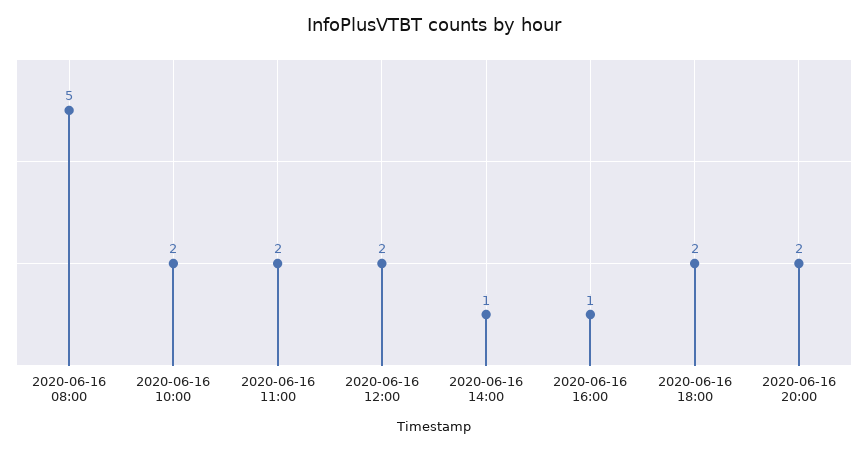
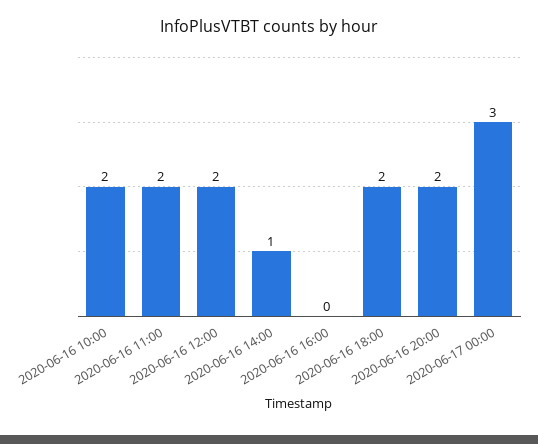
2020-06-16 08:00: 5 -> none
2020-06-16 16:00: 1 -> 0
2020-06-17 00:00: none -> 3

